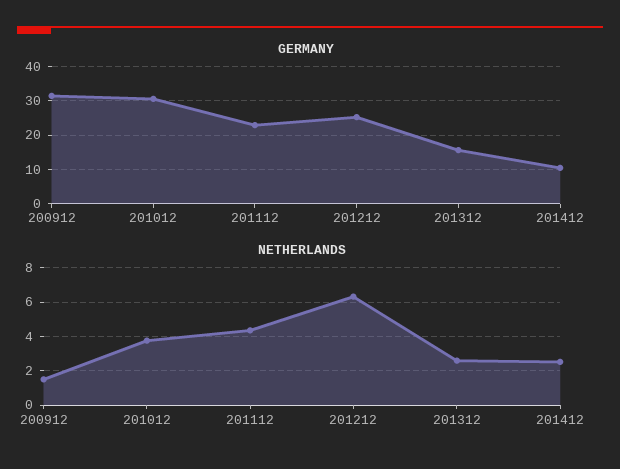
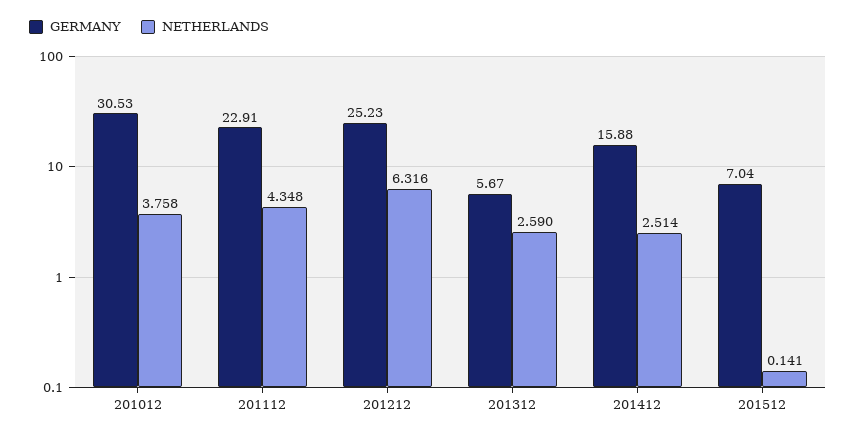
GERMANY, 200912: 32 -> none
GERMANY, 201312: 16 -> 5.67
GERMANY, 201412: 10 -> 15.88
NETHERLANDS, 200912: 1.5 -> none
GERMANY, 201512: none -> 7.04
NETHERLANDS, 201512: none -> 0.141

